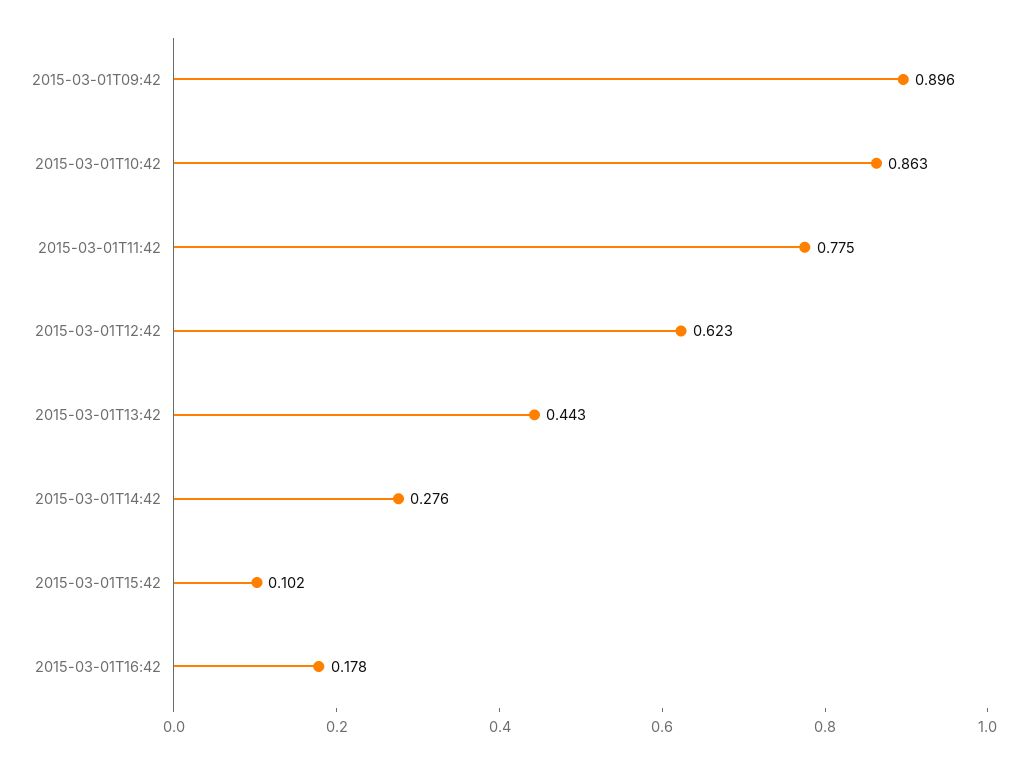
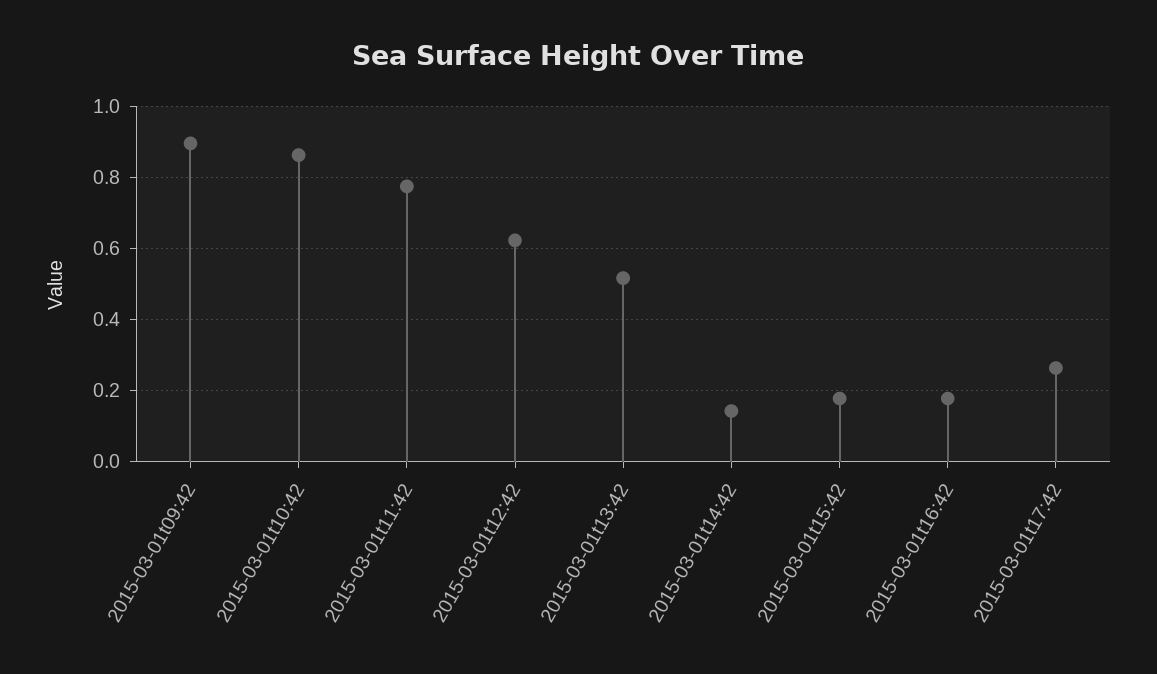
2015-03-01T13:42: 0.443 -> 0.52
2015-03-01T14:42: 0.276 -> 0.14
2015-03-01T15:42: 0.102 -> 0.18
2015-03-01t17:42: none -> 0.26

